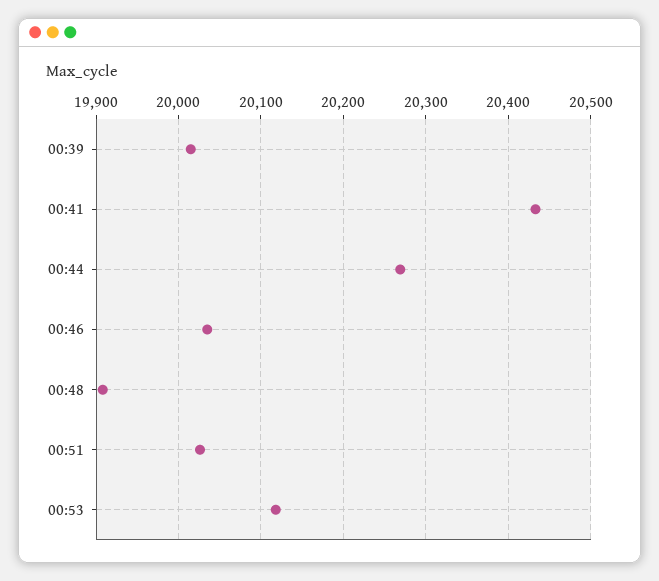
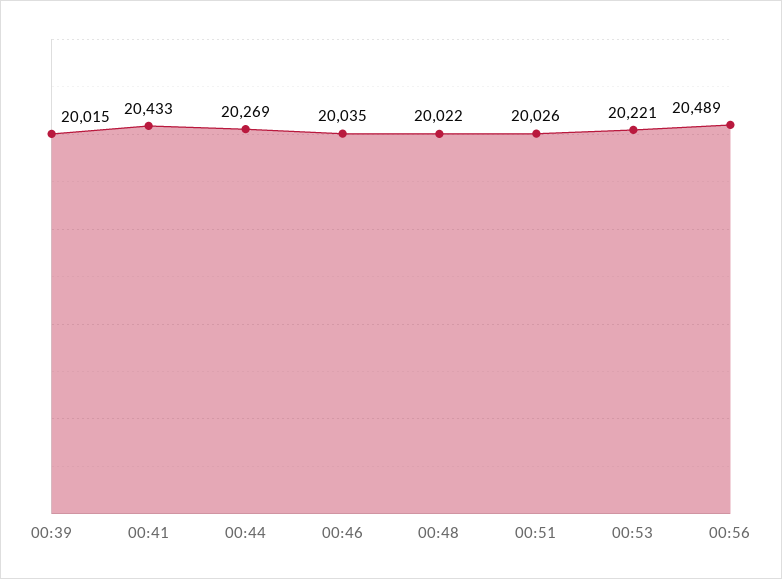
00:48: 19910 -> 20022
00:53: 20120 -> 20221
00:56: none -> 20489

